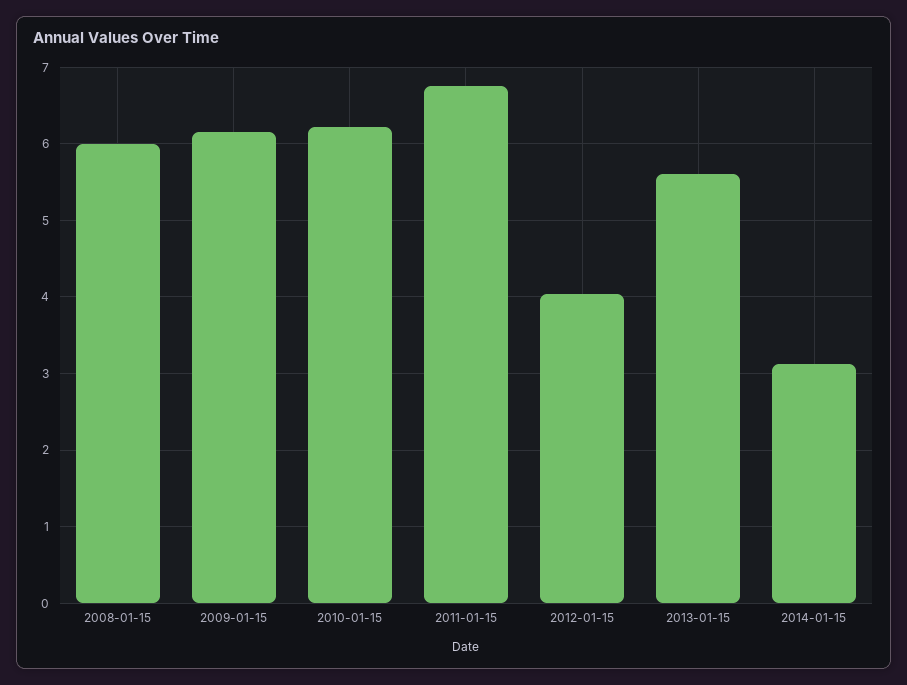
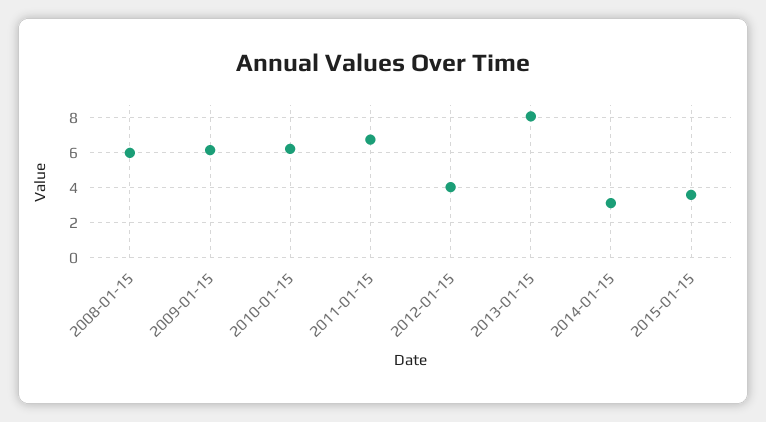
2013-01-15: 5.6 -> 8
2015-01-15: none -> 3.5

